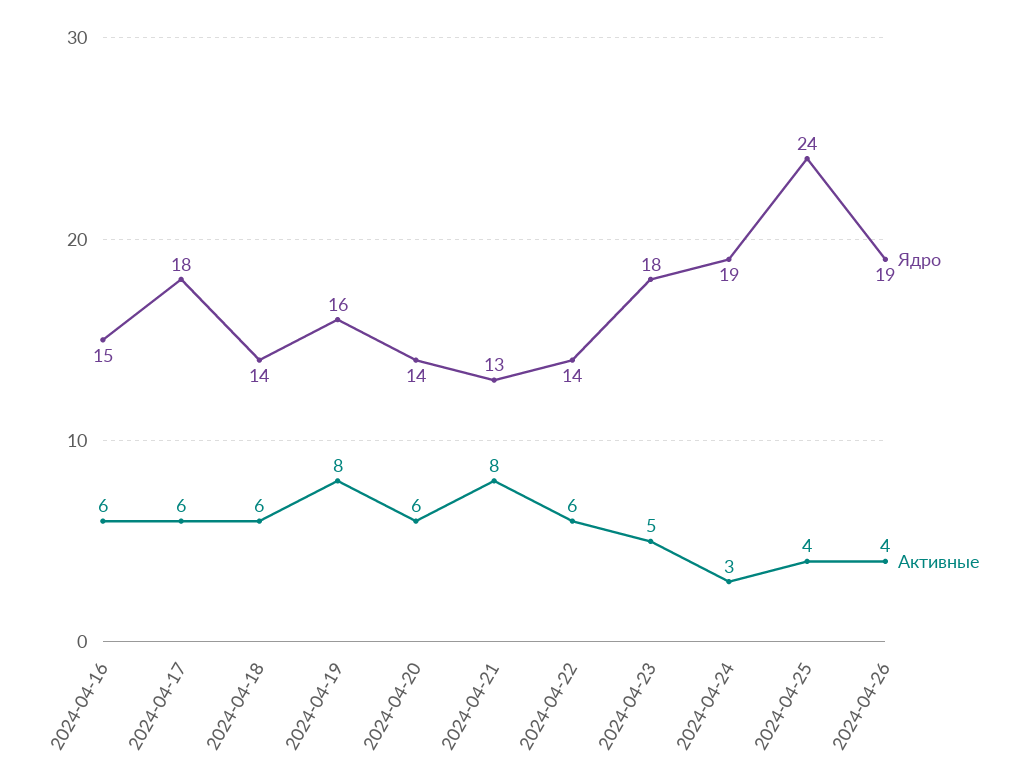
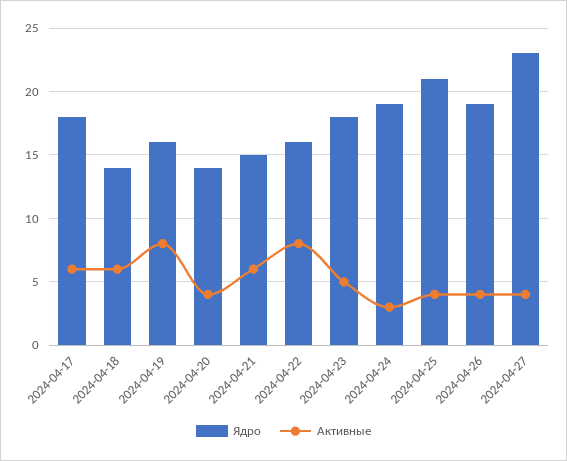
Ядро, 2024-04-16: 15 -> none
Активные, 2024-04-16: 6 -> none
Активные, 2024-04-20: 6 -> 4
Ядро, 2024-04-21: 13 -> 15
Активные, 2024-04-21: 8 -> 6
Ядро, 2024-04-22: 14 -> 16
Активные, 2024-04-22: 6 -> 8
Ядро, 2024-04-25: 24 -> 21
Ядро, 2024-04-27: none -> 23
Активные, 2024-04-27: none -> 4

